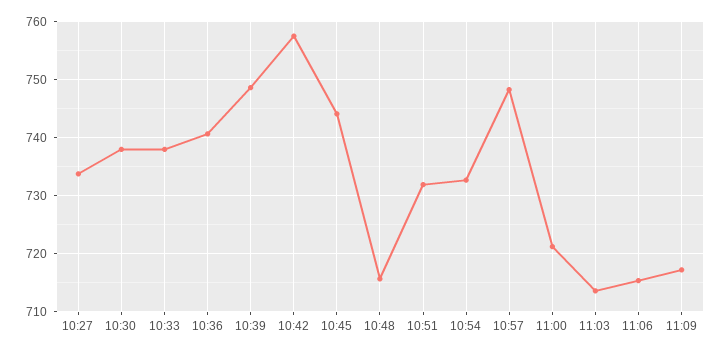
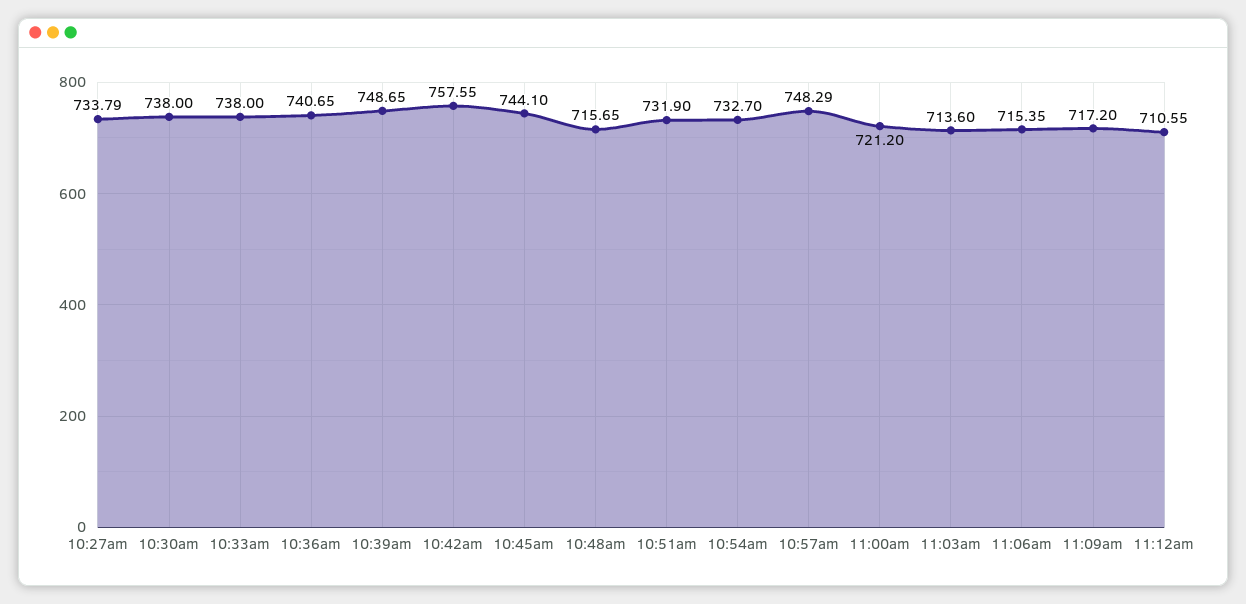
11:12am: none -> 710.55

